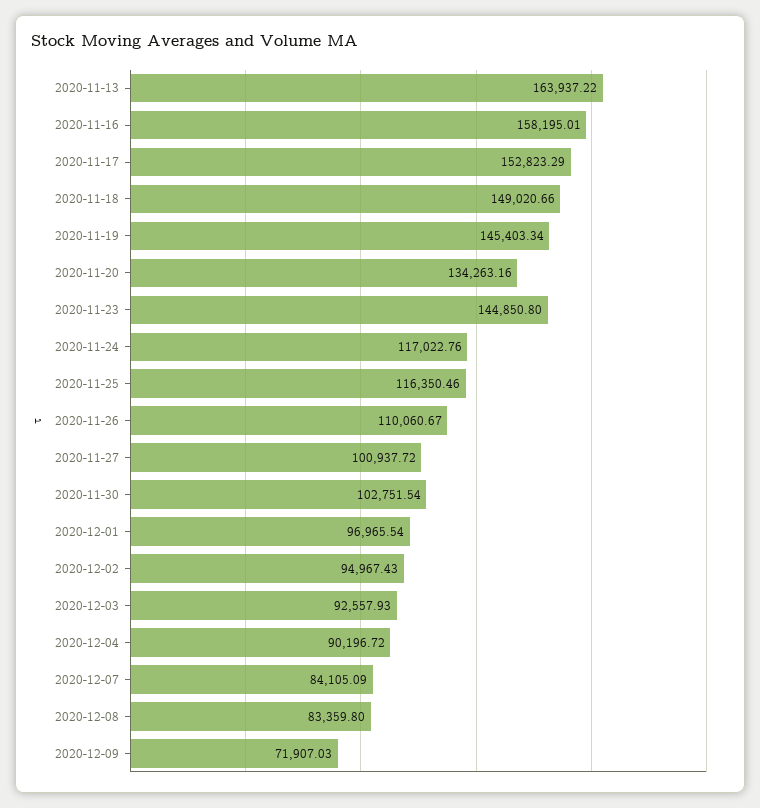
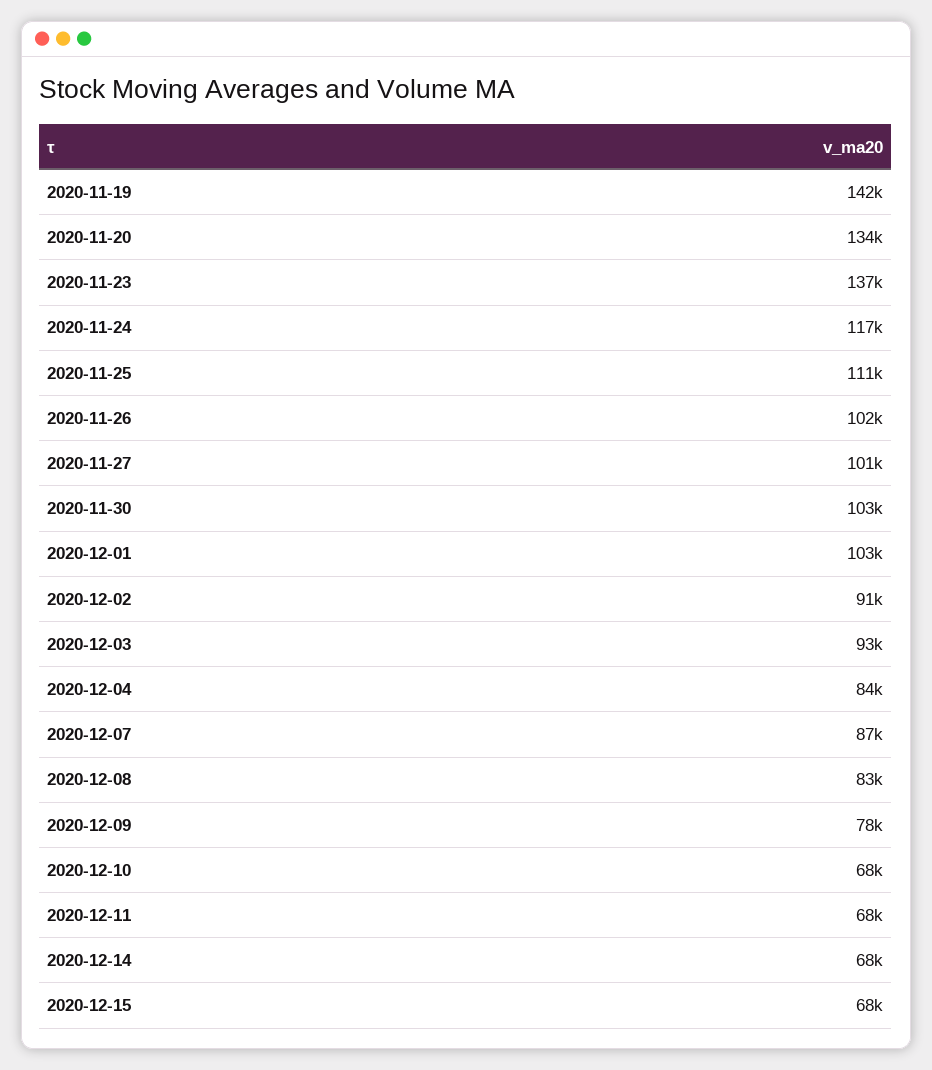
2020-11-13: 163937.22 -> none
2020-11-16: 158195.01 -> none
2020-11-17: 152823.29 -> none
2020-11-18: 149020.66 -> none
2020-11-19: 145403.34 -> 142000
2020-11-23: 144850.8 -> 137000
2020-11-25: 116350.46 -> 111000
2020-11-26: 110060.67 -> 102000
2020-12-01: 96965.54 -> 103000
2020-12-02: 94967.43 -> 91000
2020-12-04: 90196.72 -> 84000
2020-12-07: 84105.09 -> 87000
2020-12-09: 71907.03 -> 78000
2020-12-10: none -> 68000
2020-12-11: none -> 68000
2020-12-14: none -> 68000
2020-12-15: none -> 68000

